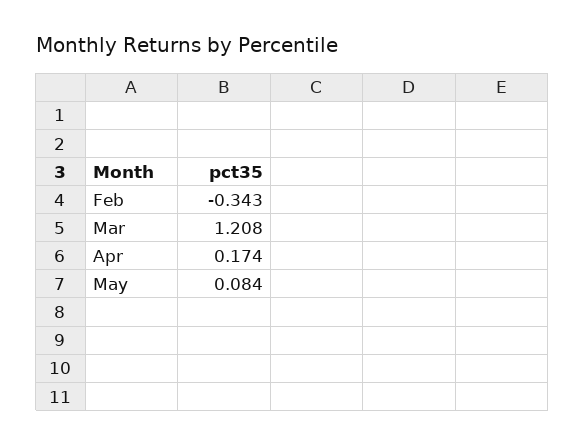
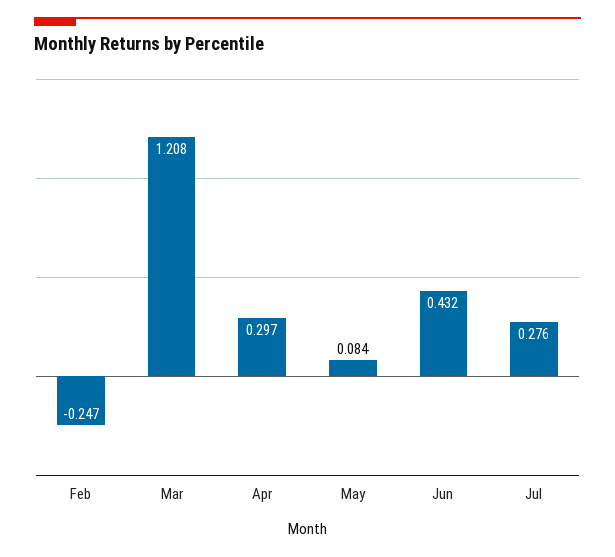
Feb: -0.343 -> -0.247
Apr: 0.174 -> 0.297
Jun: none -> 0.432
Jul: none -> 0.276

